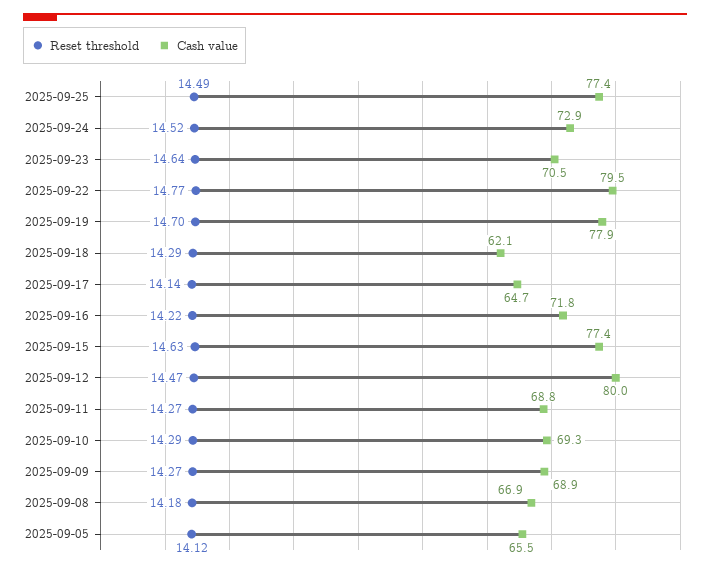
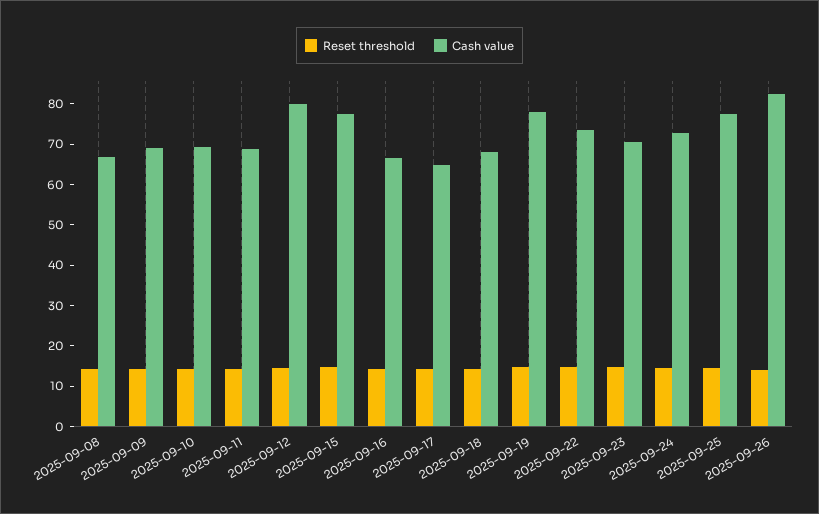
Cash value, 2025-09-22: 79.5 -> 74
Cash value, 2025-09-18: 62.1 -> 68
Cash value, 2025-09-16: 71.8 -> 66
Reset threshold, 2025-09-05: 14.12 -> none
Cash value, 2025-09-05: 65.5 -> none
Reset threshold, 2025-09-26: none -> 14
Cash value, 2025-09-26: none -> 82

